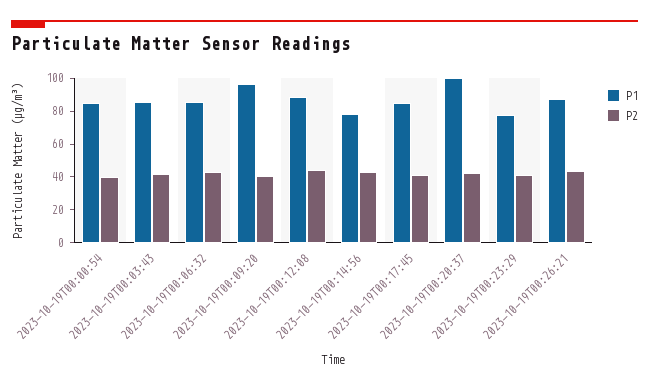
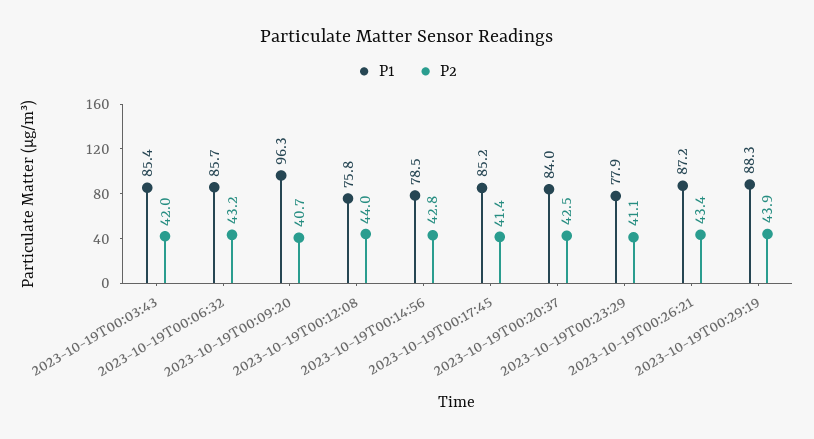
P1, 2023-10-19T00:00:54: 85 -> none
P2, 2023-10-19T00:00:54: 40 -> none
P1, 2023-10-19T00:12:08: 90 -> 75.8
P1, 2023-10-19T00:20:37: 100 -> 84
P1, 2023-10-19T00:29:19: none -> 88.3
P2, 2023-10-19T00:29:19: none -> 43.9

